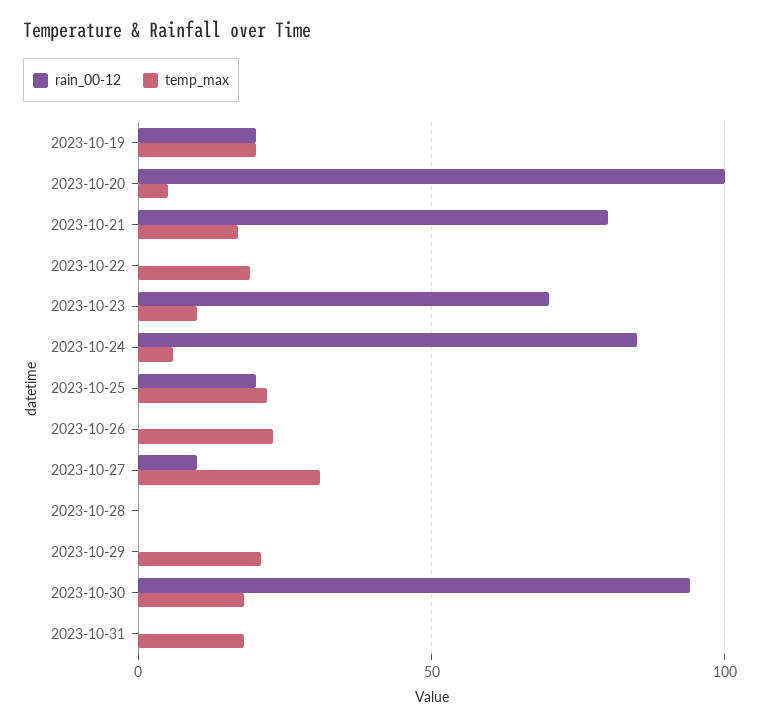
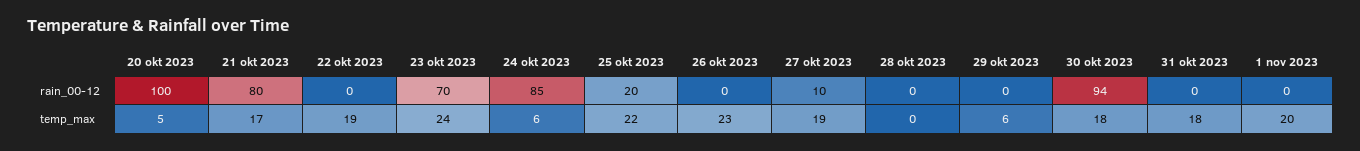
rain_00-12, 2023-10-19: 20 -> none
temp_max, 2023-10-19: 20 -> none
temp_max, 2023-10-23: 10 -> 24
temp_max, 2023-10-27: 30 -> 19
temp_max, 2023-10-29: 20 -> 6
rain_00-12, 1 nov 2023: none -> 0
temp_max, 1 nov 2023: none -> 20

